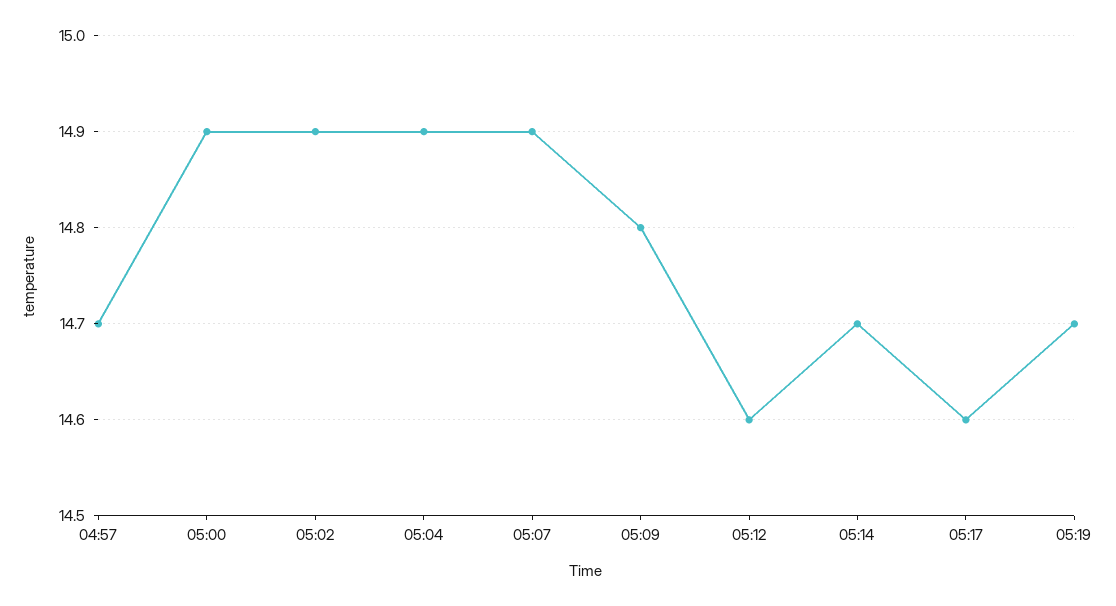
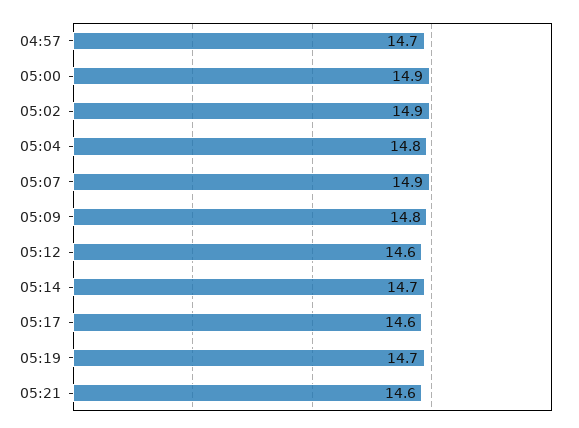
05:04: 14.9 -> 14.8
05:21: none -> 14.6

